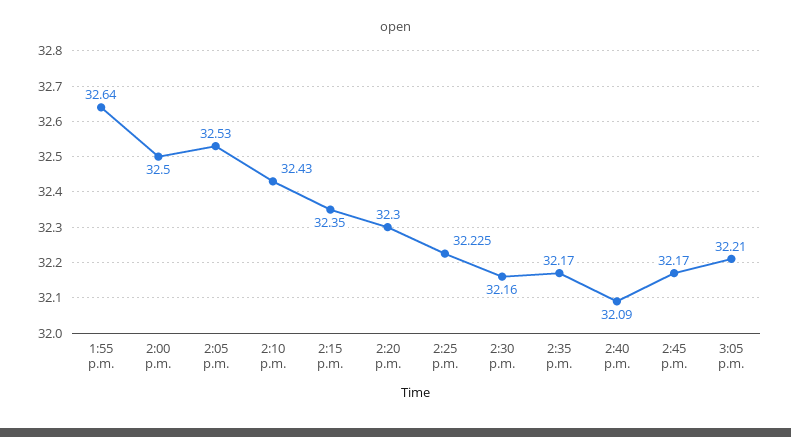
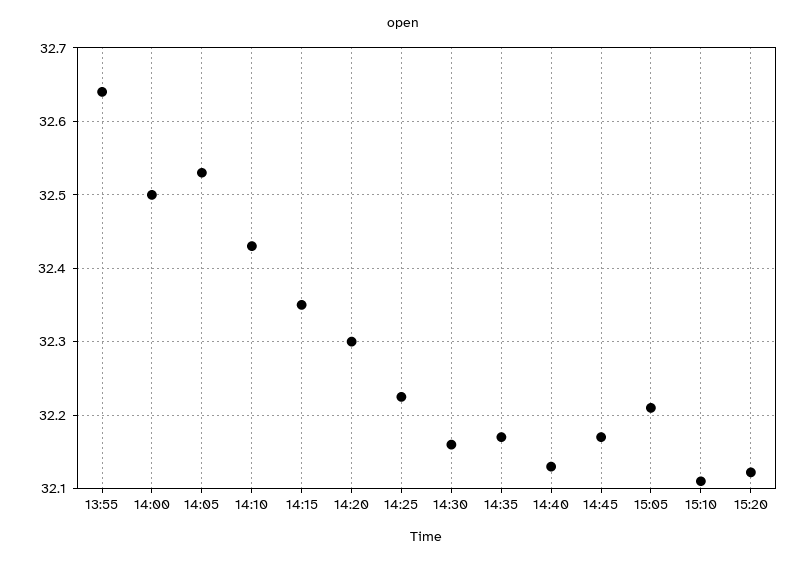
2:40 p.m.: 32.09 -> 32.13
15:10: none -> 32.11
15:20: none -> 32.12

